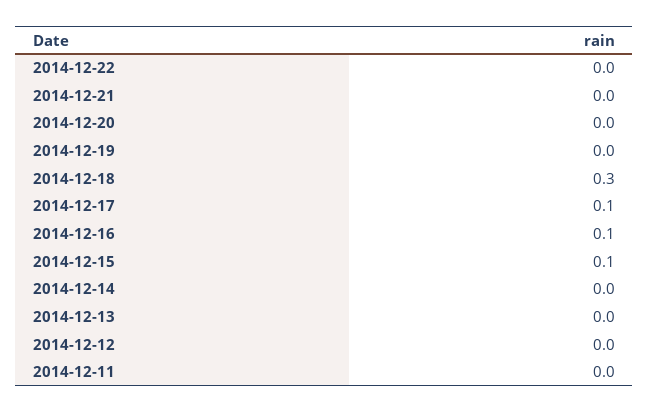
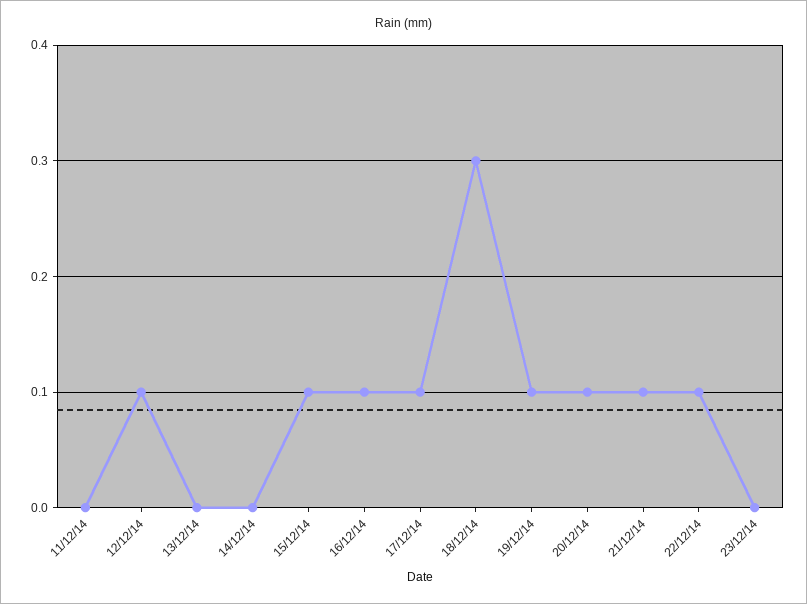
2014-12-22: 0 -> 0.1
2014-12-21: 0 -> 0.1
2014-12-20: 0 -> 0.1
2014-12-19: 0 -> 0.1
2014-12-12: 0 -> 0.1
23/12/14: none -> 0

